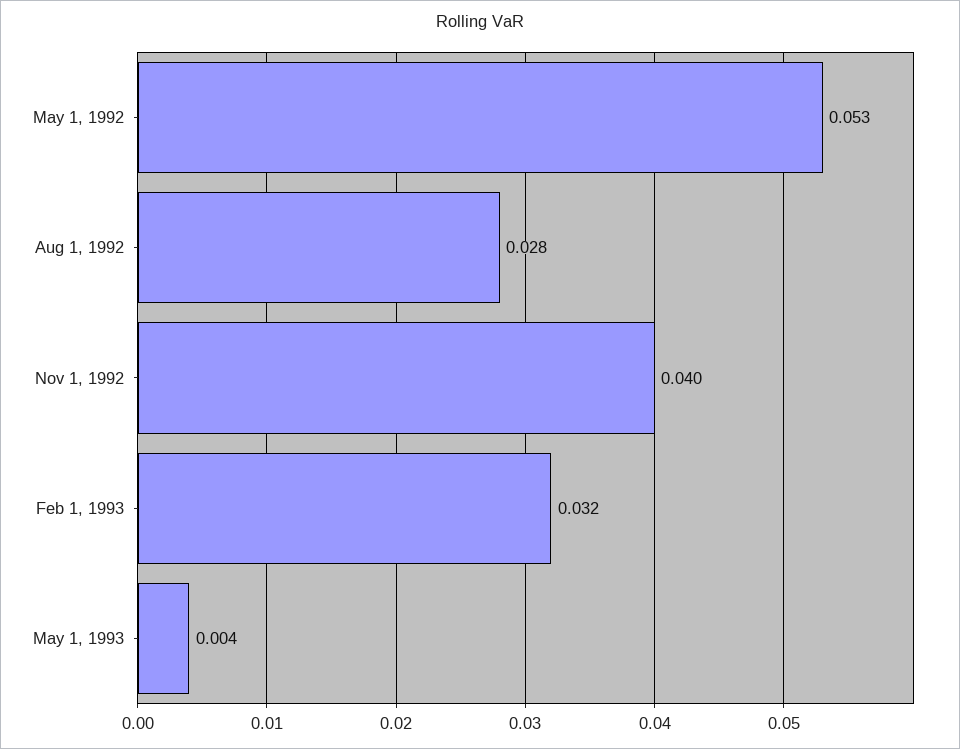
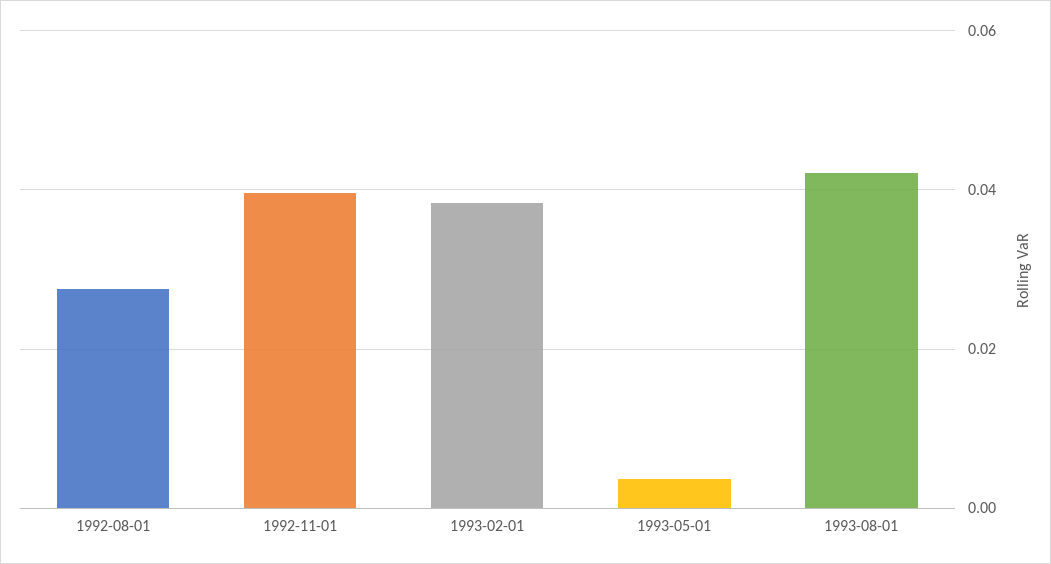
May 1, 1992: 0.053 -> none
Feb 1, 1993: 0.032 -> 0.038
1993-08-01: none -> 0.042

